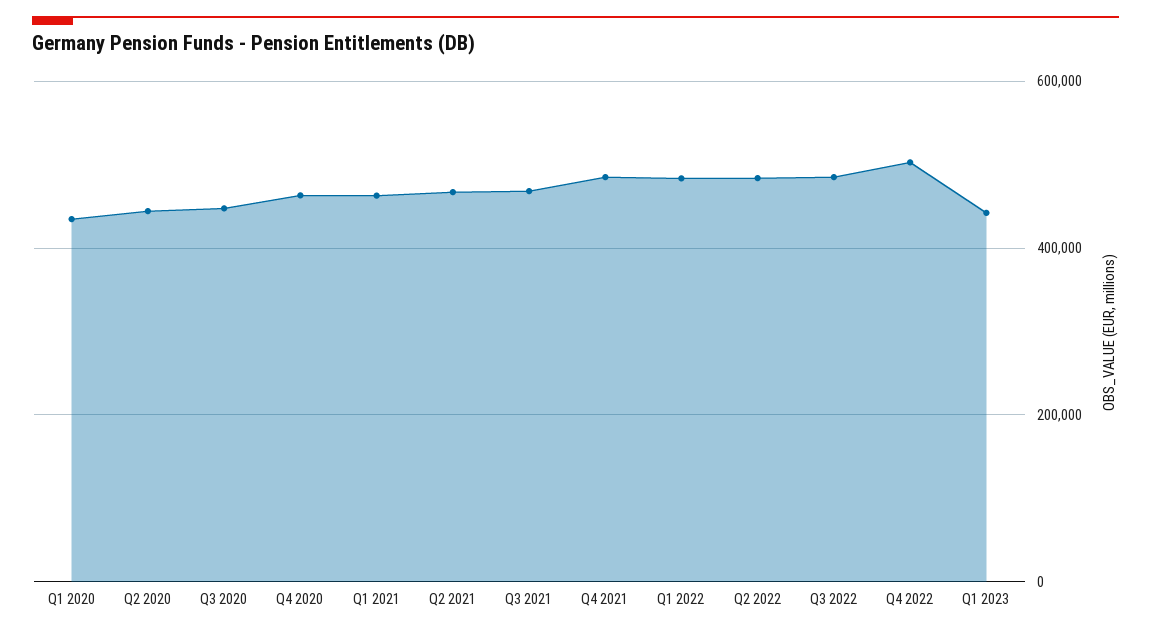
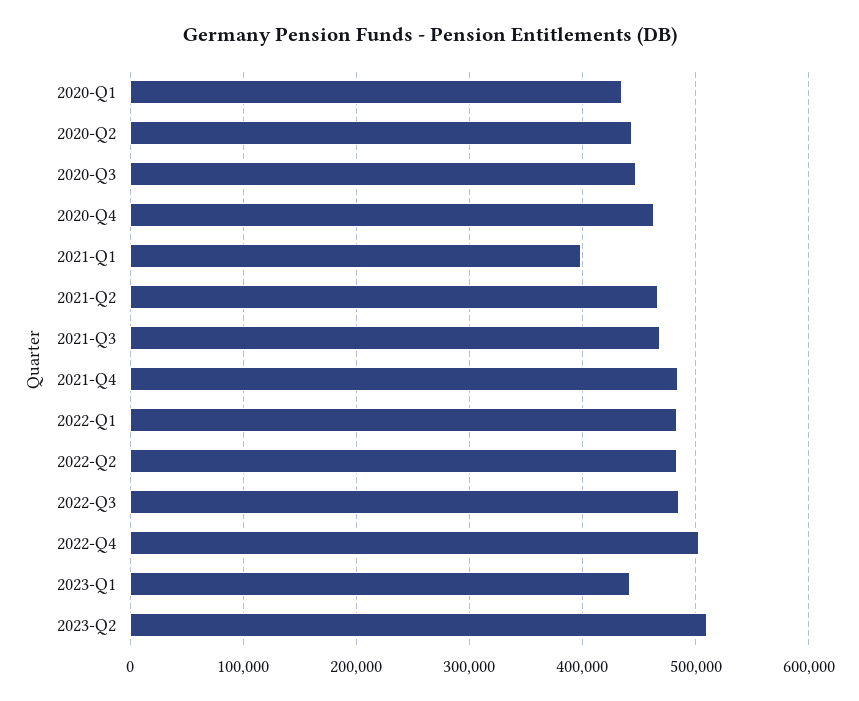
Q1 2021: 460000 -> 400000
2023-Q2: none -> 510000

